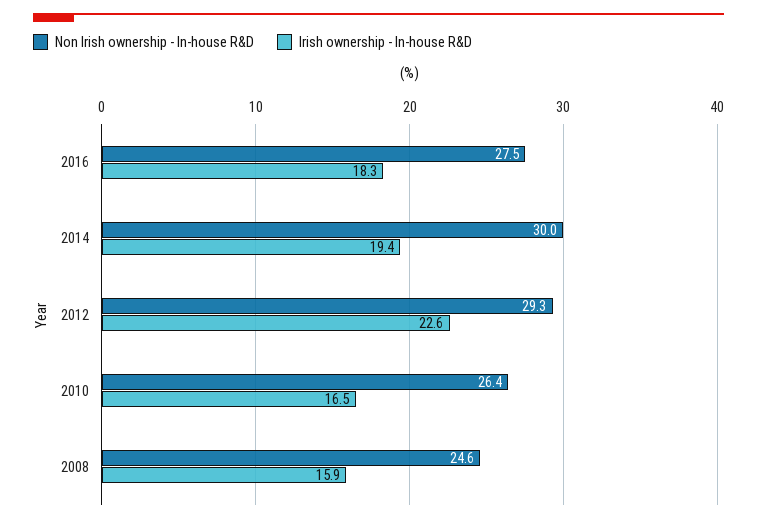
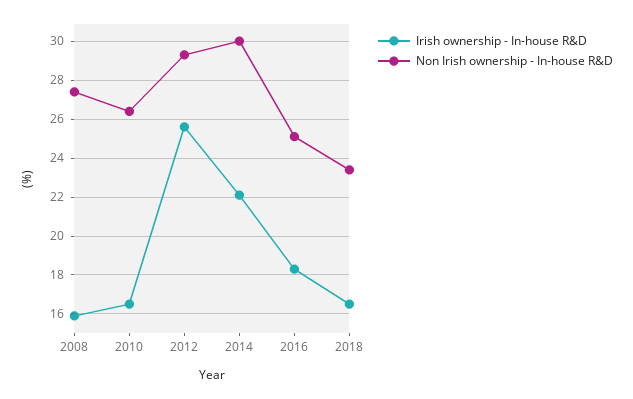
Non Irish ownership - In-house R&D, 2016: 27.5 -> 25
Irish ownership - In-house R&D, 2014: 19.4 -> 22
Irish ownership - In-house R&D, 2012: 22.6 -> 25.5
Non Irish ownership - In-house R&D, 2008: 24.6 -> 27.5
Irish ownership - In-house R&D, 2018: none -> 16.5
Non Irish ownership - In-house R&D, 2018: none -> 23.5

